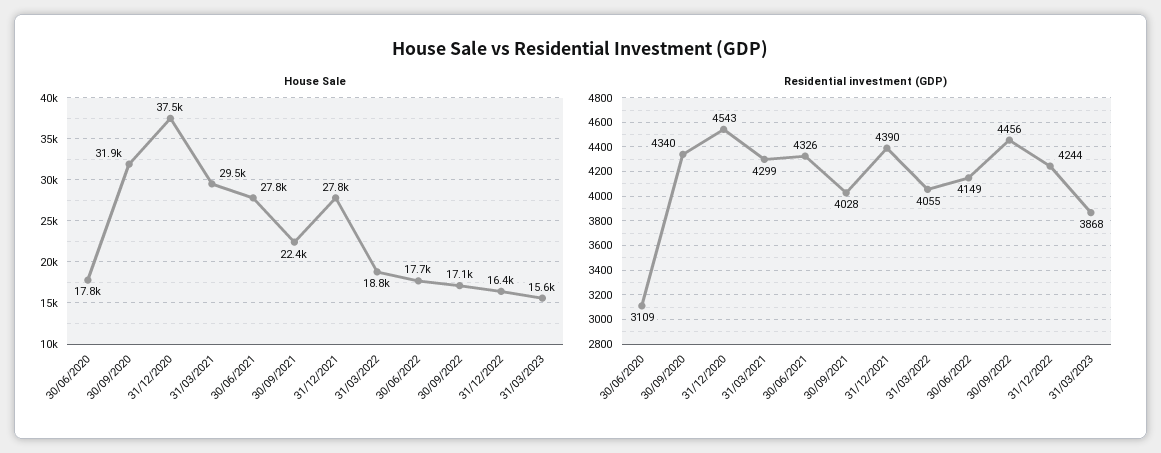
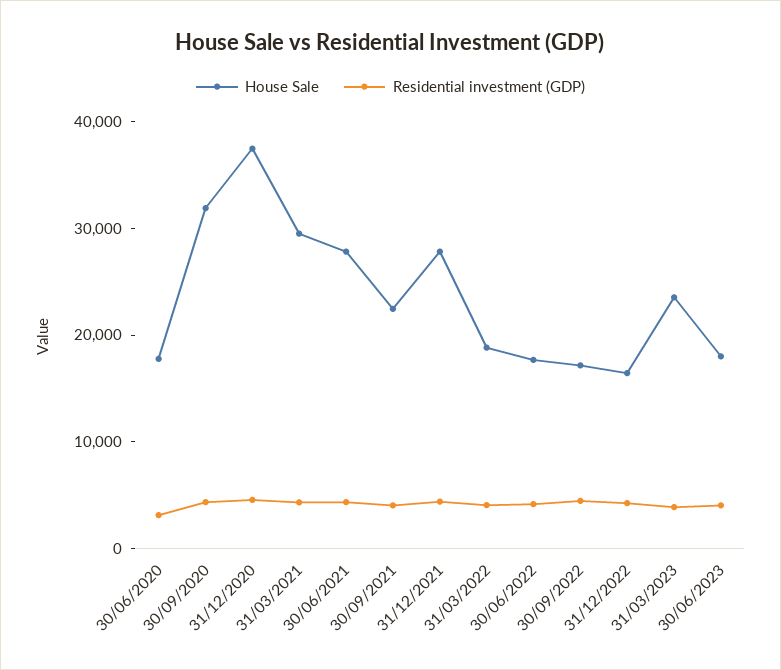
House Sale, 31/03/2023: 15600 -> 24000
House Sale, 30/06/2023: none -> 18000
Residential investment (GDP), 30/06/2023: none -> 4000

